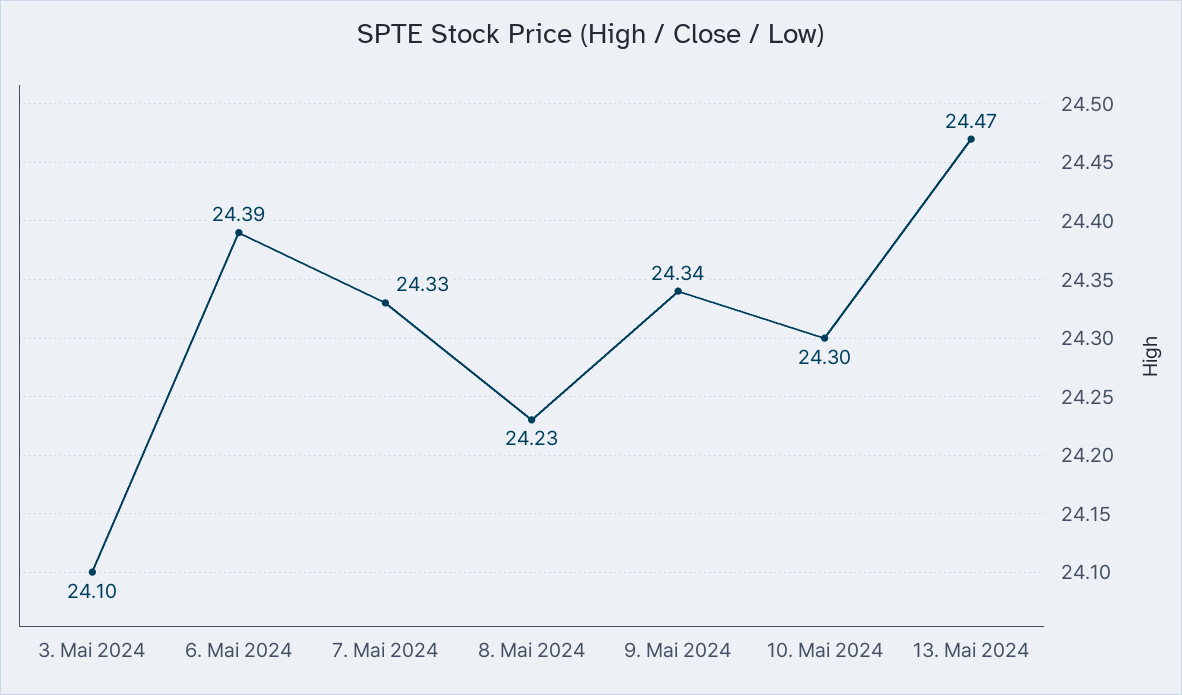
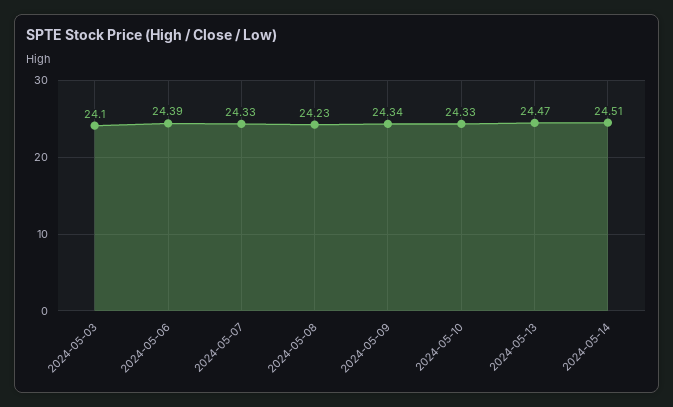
10. Mai 2024: 24.3 -> 24.33
2024-05-14: none -> 24.51

